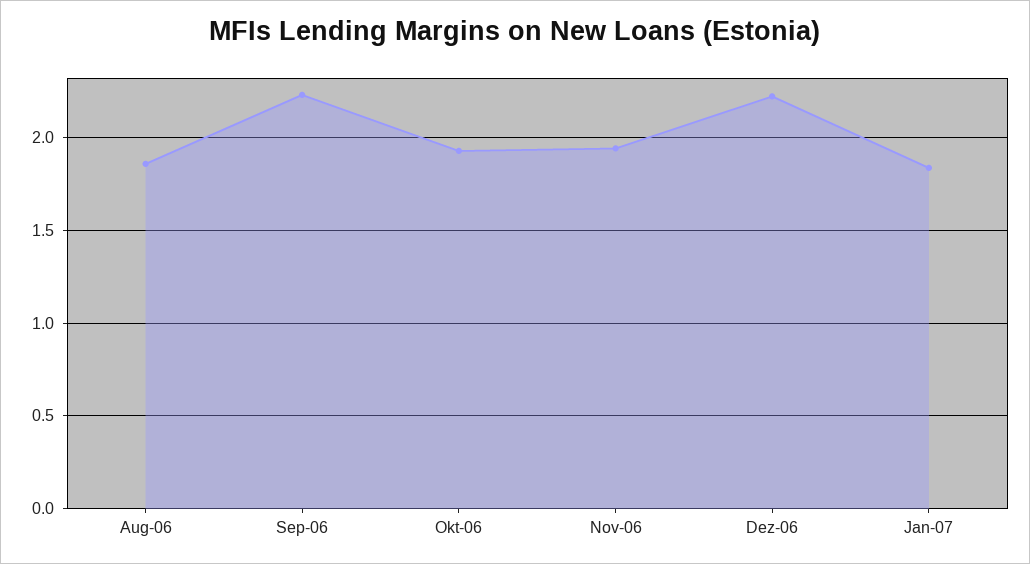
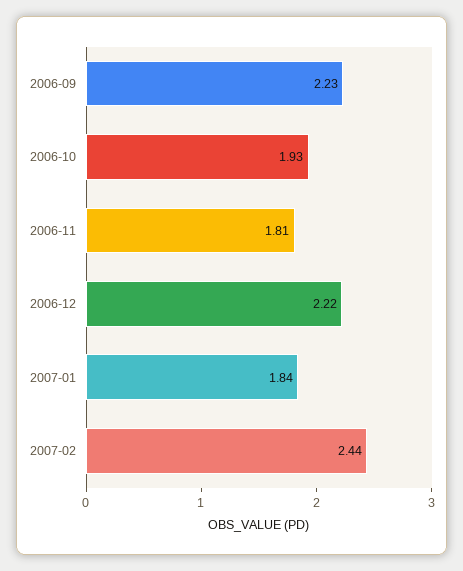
Aug-06: 1.85 -> none
Nov-06: 1.95 -> 1.81
2007-02: none -> 2.44

